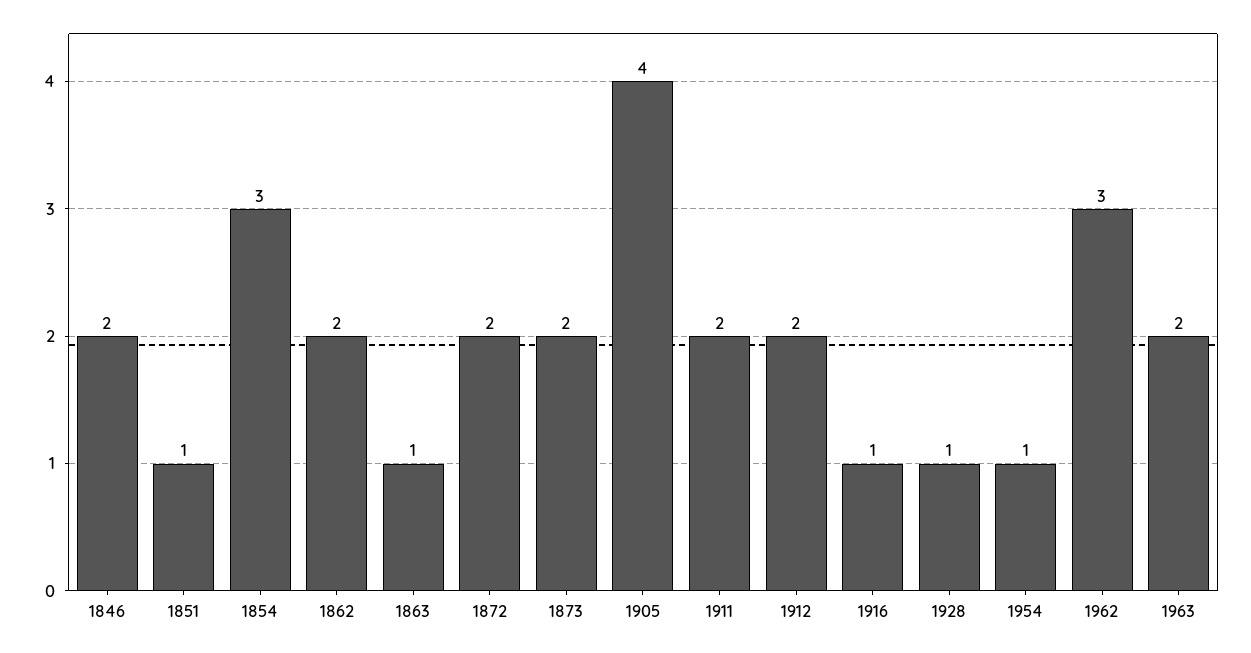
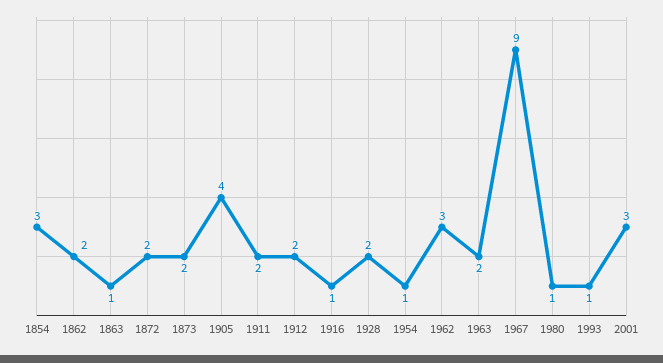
1846: 2 -> none
1851: 1 -> none
1928: 1 -> 2
1967: none -> 9
1980: none -> 1
1993: none -> 1
2001: none -> 3

